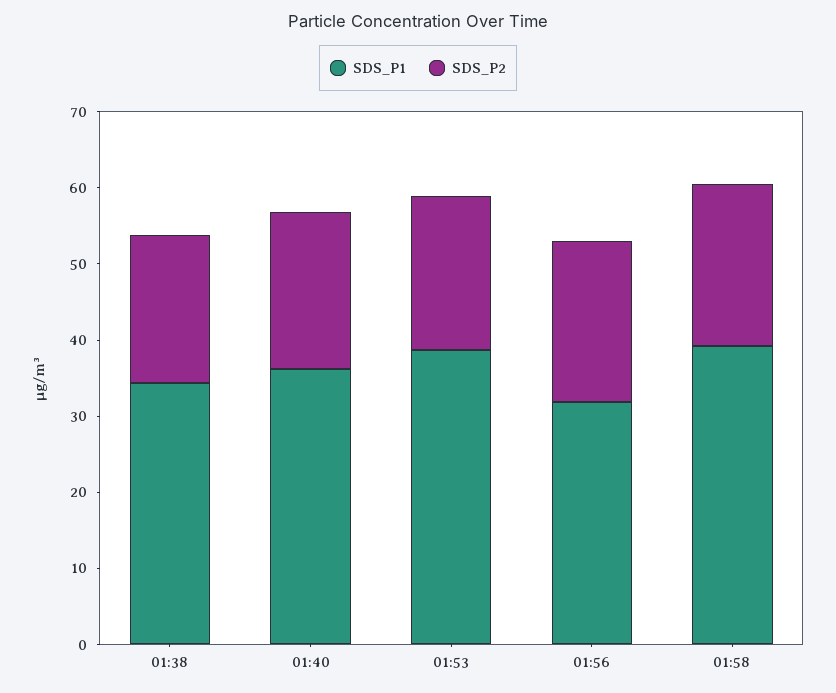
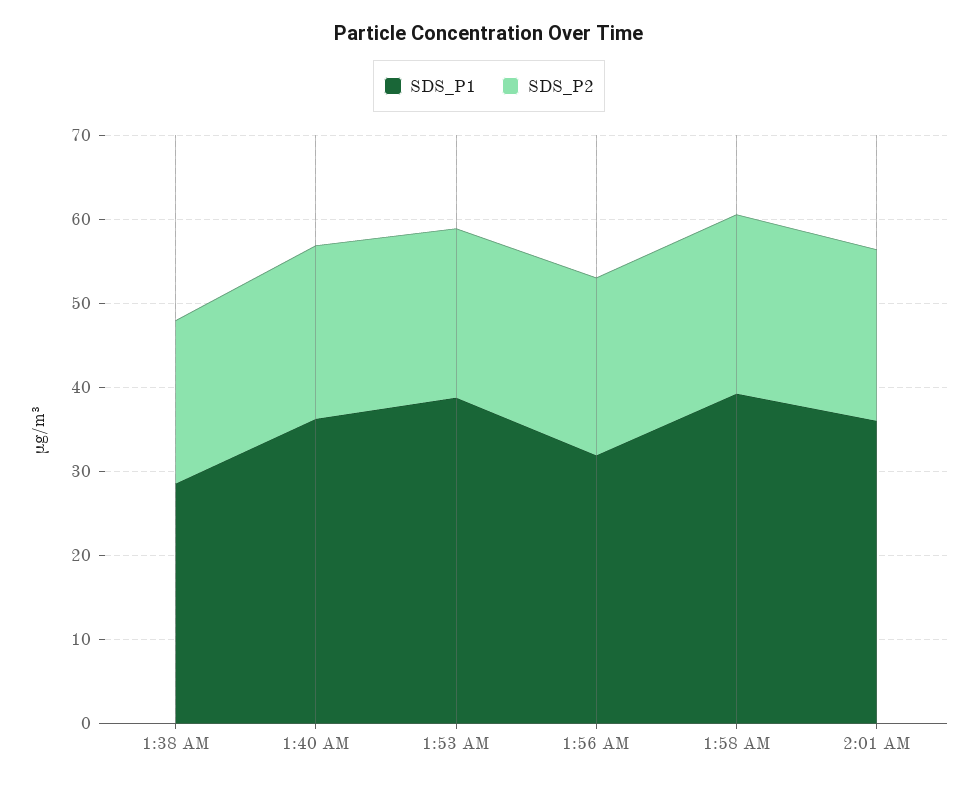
SDS_P1, 01:38: 34 -> 28
SDS_P1, 2:01 AM: none -> 36
SDS_P2, 2:01 AM: none -> 20

